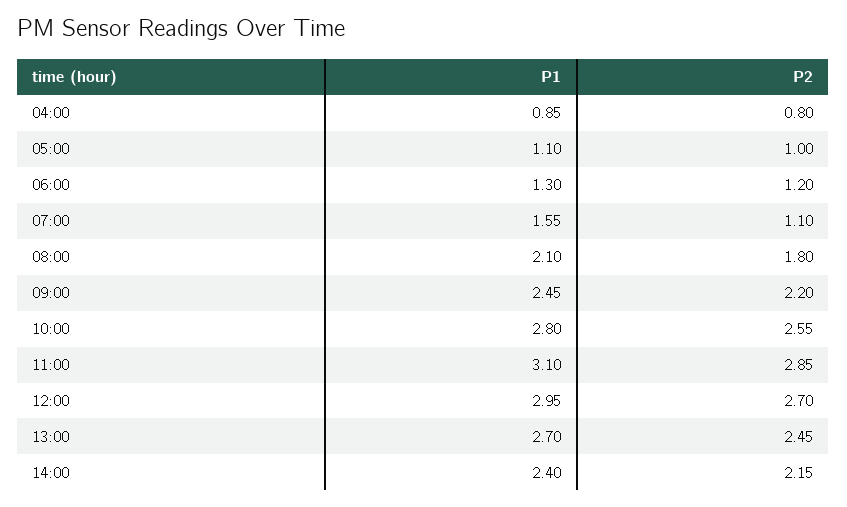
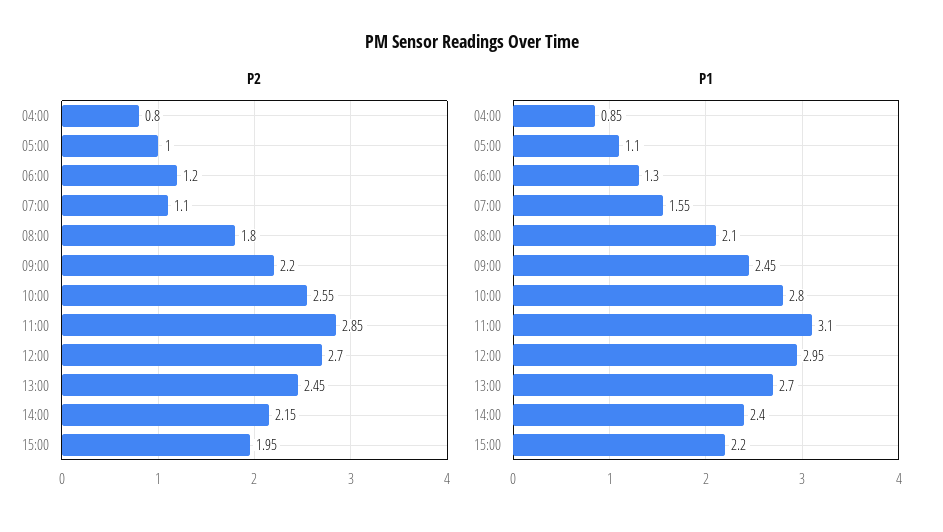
P2, 15:00: none -> 1.95
P1, 15:00: none -> 2.2

